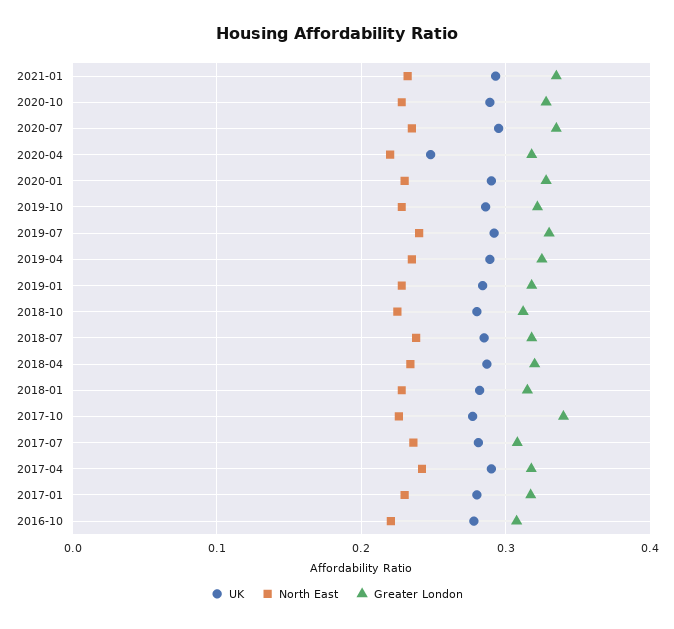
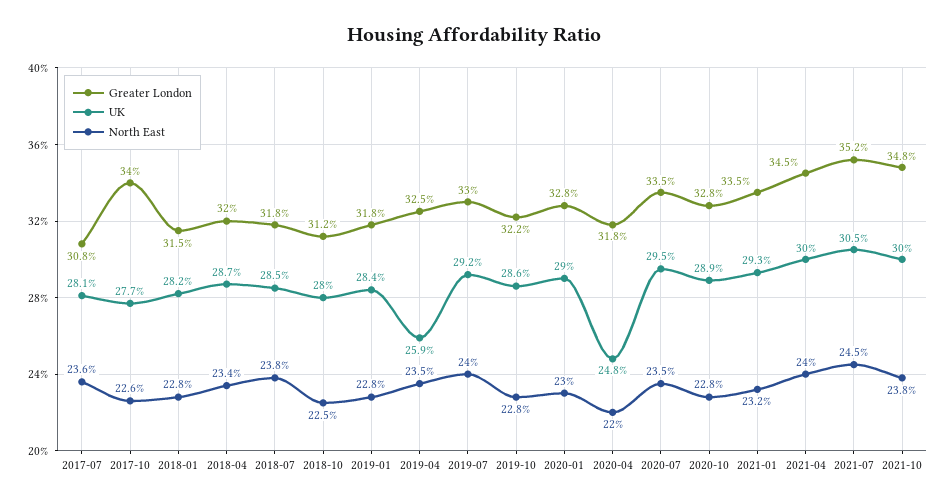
UK, 2019-04: 0.29 -> 0.259
UK, 2017-04: 0.29 -> none
North East, 2017-04: 0.24 -> none
Greater London, 2017-04: 0.32 -> none
UK, 2017-01: 0.28 -> none
North East, 2017-01: 0.23 -> none
Greater London, 2017-01: 0.32 -> none
UK, 2016-10: 0.28 -> none
North East, 2016-10: 0.22 -> none
Greater London, 2016-10: 0.31 -> none
Greater London, 2021-04: none -> 0.345
UK, 2021-04: none -> 0.3
North East, 2021-04: none -> 0.24
Greater London, 2021-07: none -> 0.352
UK, 2021-07: none -> 0.305
North East, 2021-07: none -> 0.245
Greater London, 2021-10: none -> 0.348
UK, 2021-10: none -> 0.3
North East, 2021-10: none -> 0.238

